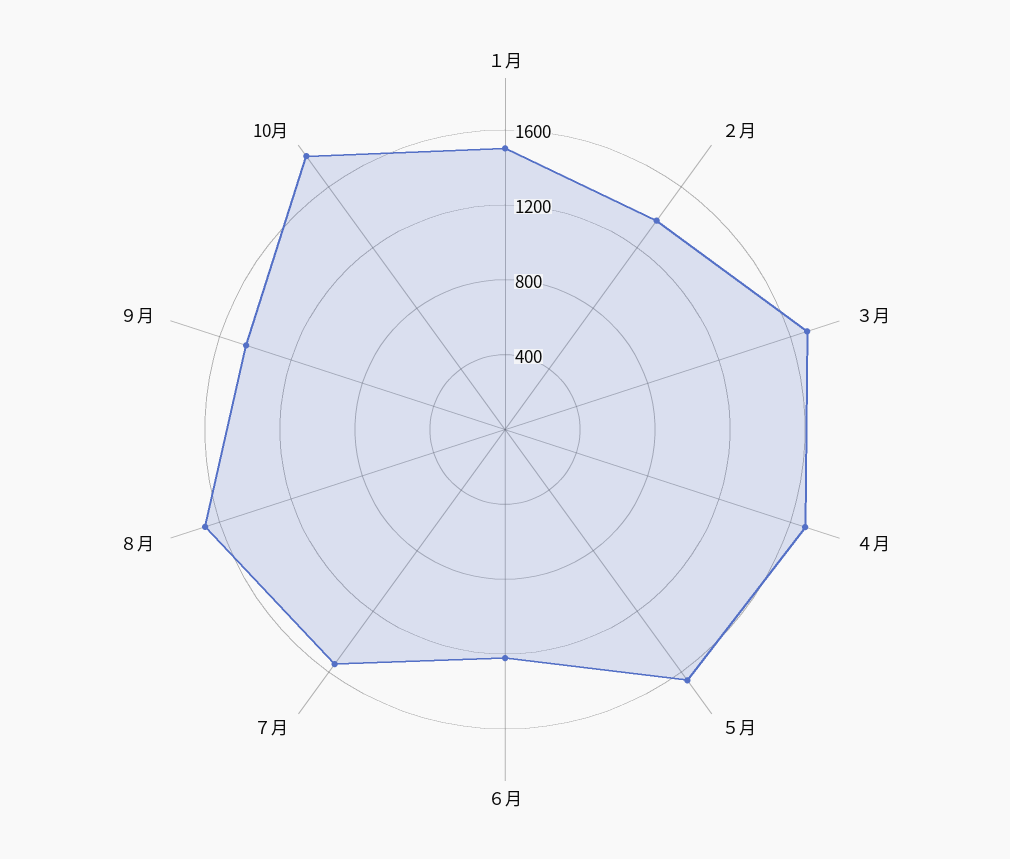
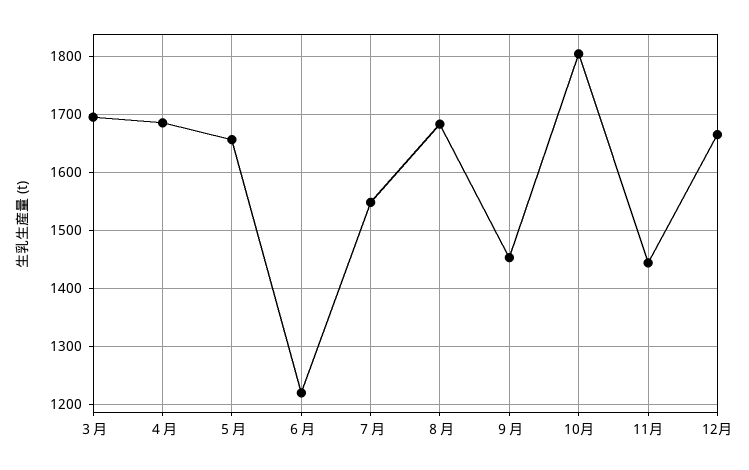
１月: 1500 -> none
２月: 1400 -> none
11月: none -> 1440
12月: none -> 1660

